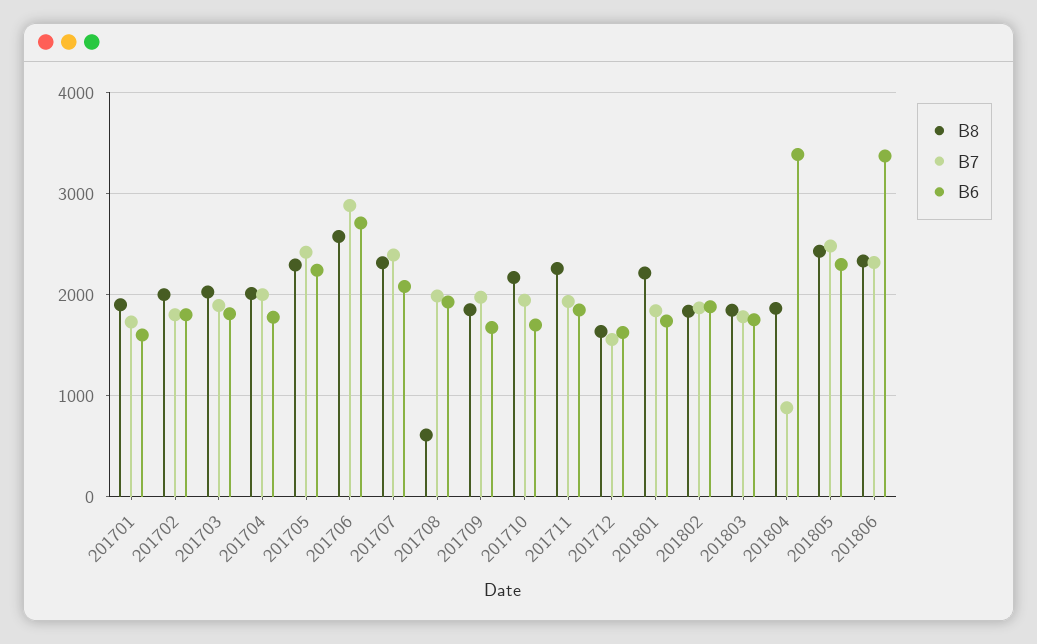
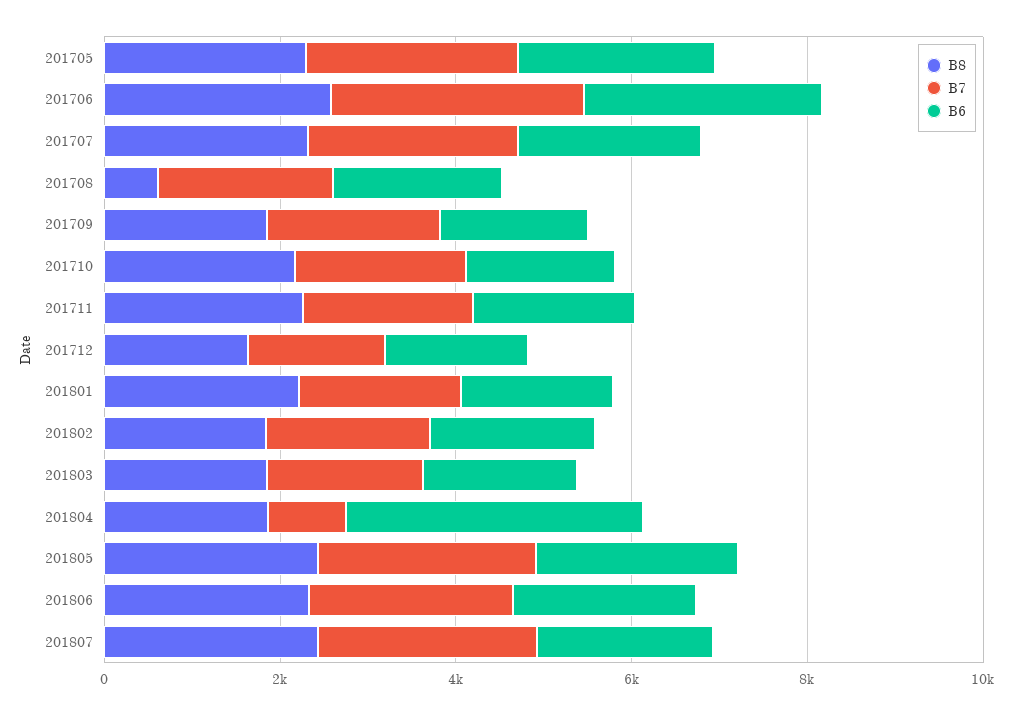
B8, 201701: 1900 -> none
B7, 201701: 1700 -> none
B6, 201701: 1600 -> none
B8, 201702: 2000 -> none
B7, 201702: 1800 -> none
B6, 201702: 1800 -> none
B8, 201703: 2000 -> none
B7, 201703: 1900 -> none
B6, 201703: 1800 -> none
B8, 201704: 2000 -> none
B7, 201704: 2000 -> none
B6, 201704: 1800 -> none
B6, 201806: 3400 -> 2000
B8, 201807: none -> 2500
B7, 201807: none -> 2500
B6, 201807: none -> 2000

